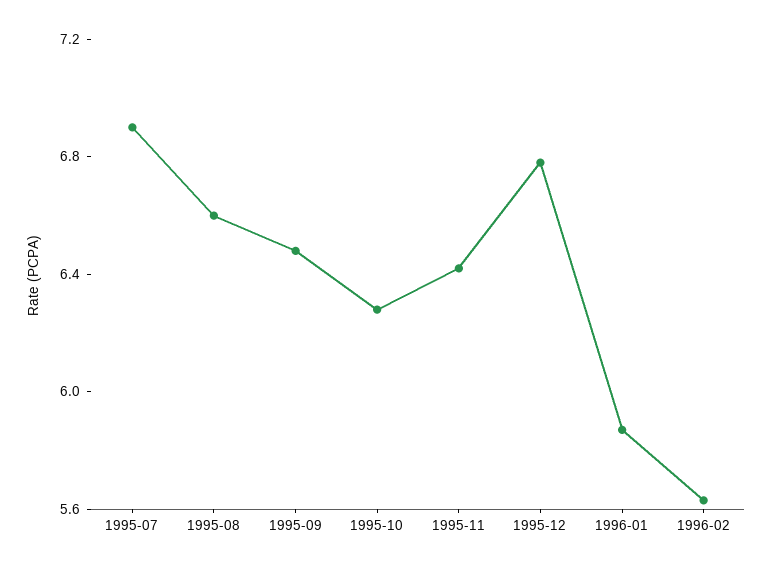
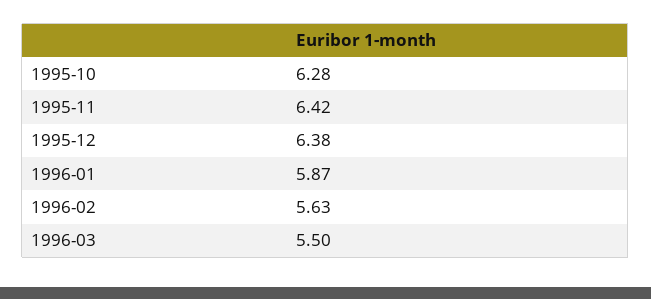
1995-07: 6.9 -> none
1995-08: 6.6 -> none
1995-09: 6.5 -> none
1995-12: 6.8 -> 6.38
1996-03: none -> 5.5

